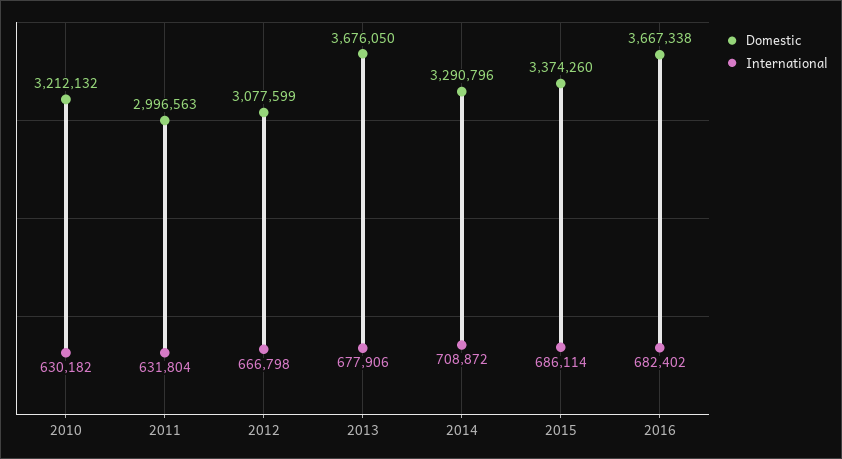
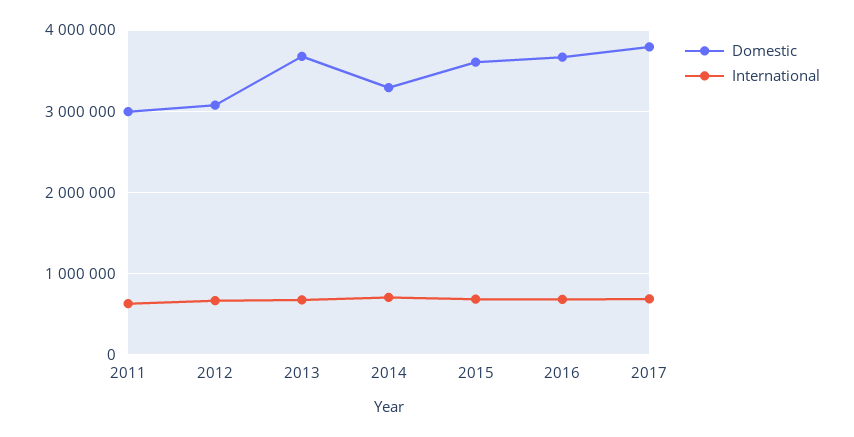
Domestic, 2010: 3212132 -> none
International, 2010: 630182 -> none
Domestic, 2015: 3374260 -> 3600000
Domestic, 2017: none -> 3800000
International, 2017: none -> 700000

